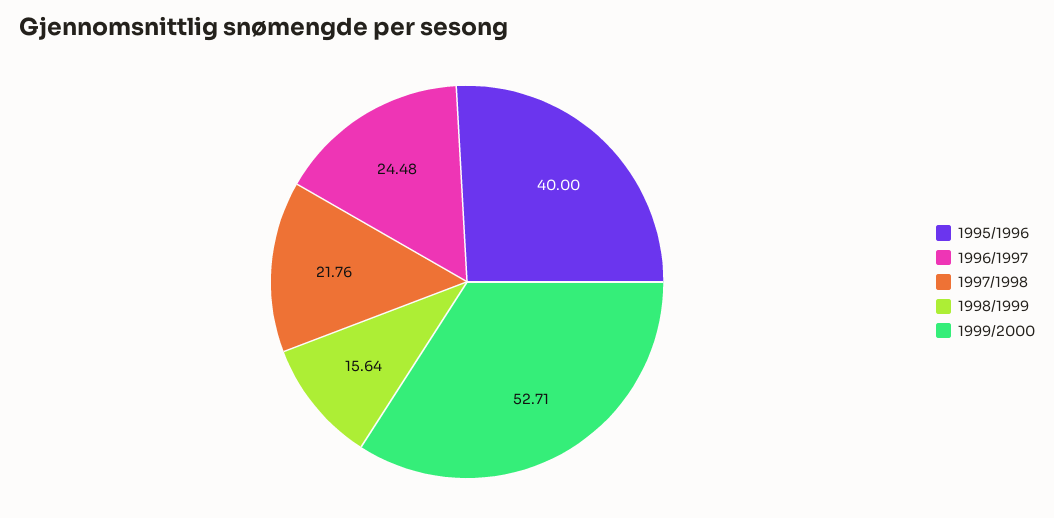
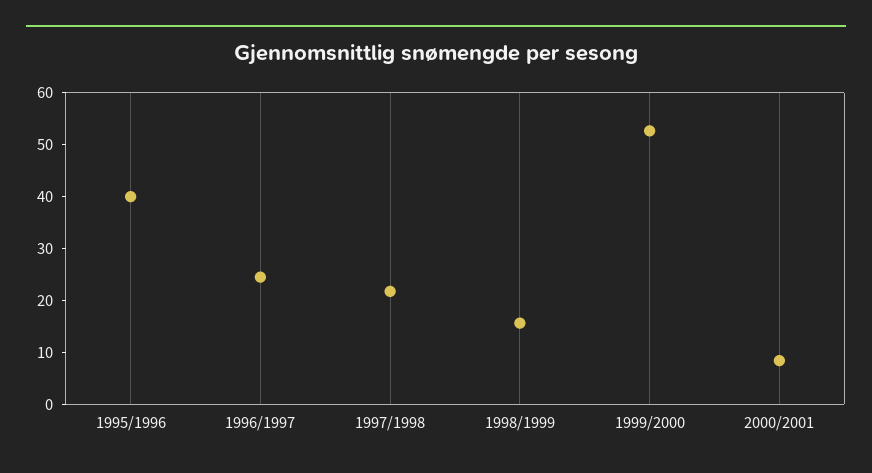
2000/2001: none -> 8

